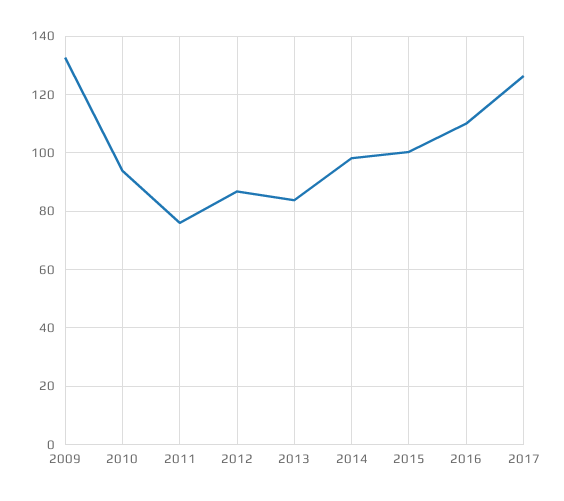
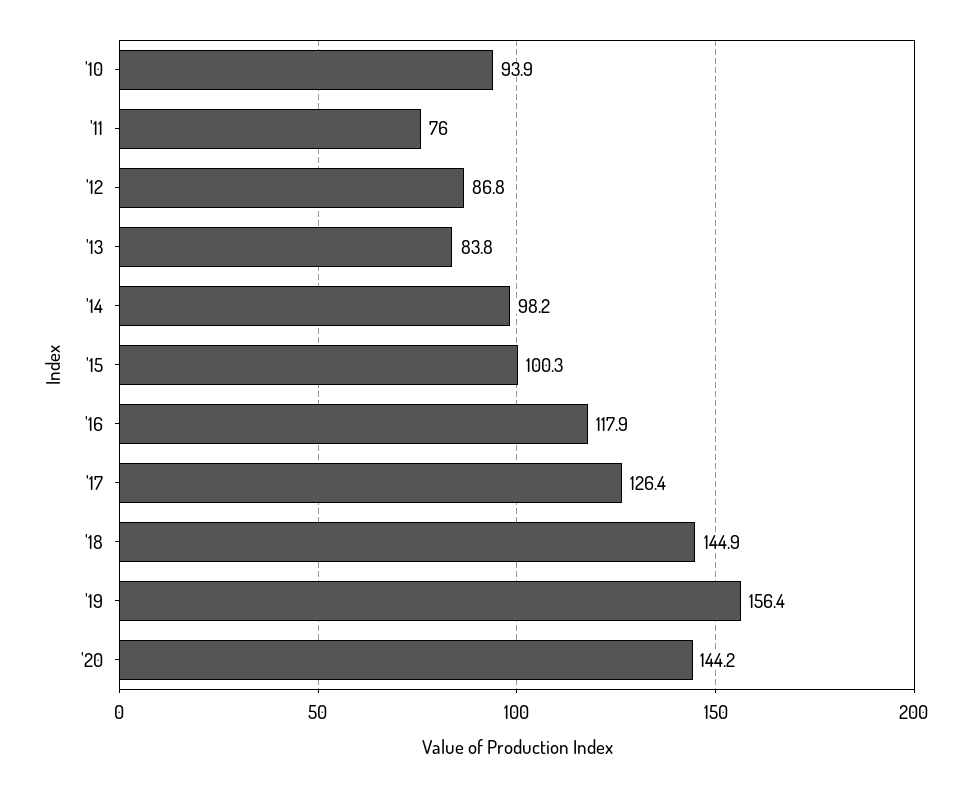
2009: 132.5 -> none
2016: 110 -> 117.9
'18: none -> 144.9
'19: none -> 156.4
'20: none -> 144.2

